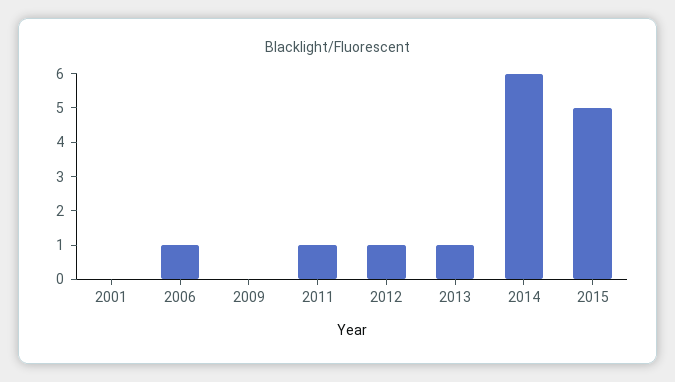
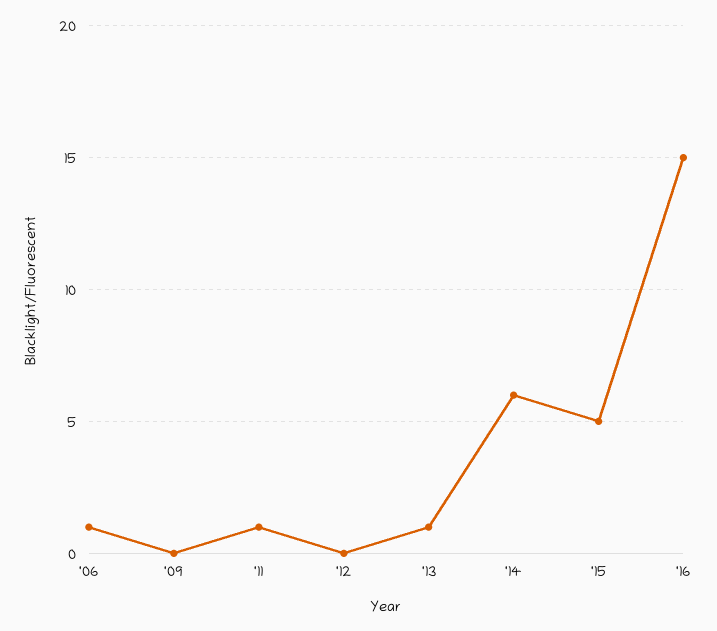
2001: 0 -> none
2012: 1 -> 0
'16: none -> 15

